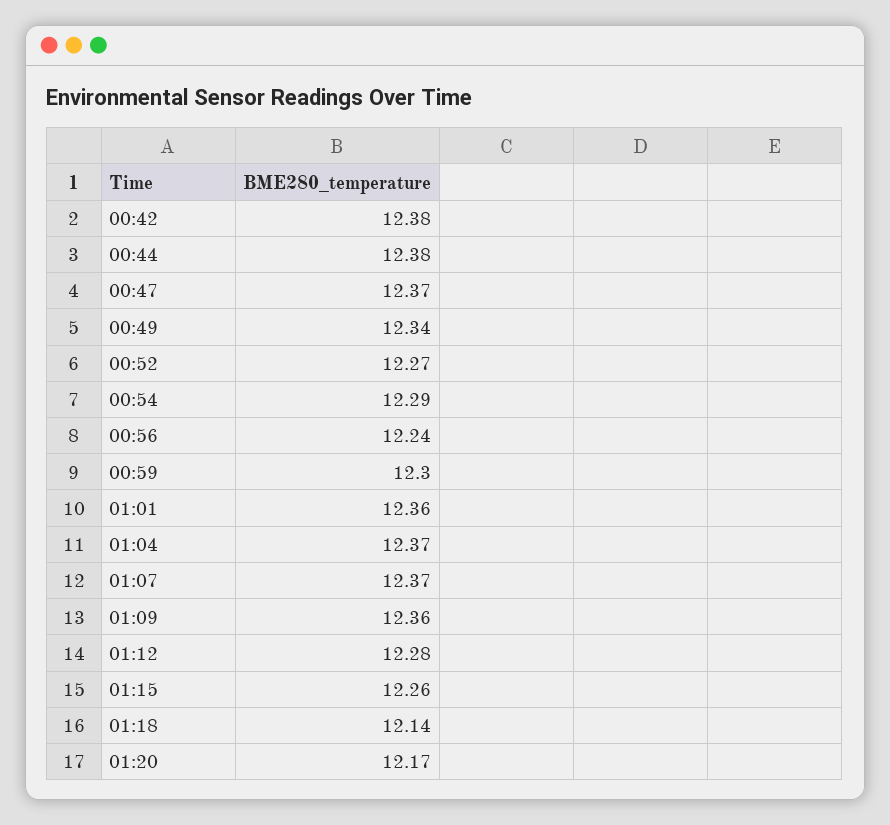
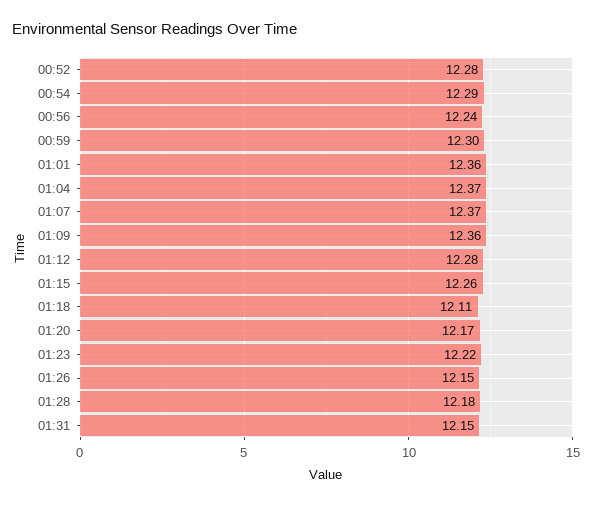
00:42: 12.38 -> none
00:44: 12.38 -> none
00:47: 12.37 -> none
00:49: 12.34 -> none
00:52: 12.27 -> 12.28
01:18: 12.14 -> 12.11
01:23: none -> 12.22
01:26: none -> 12.15
01:28: none -> 12.18
01:31: none -> 12.15

